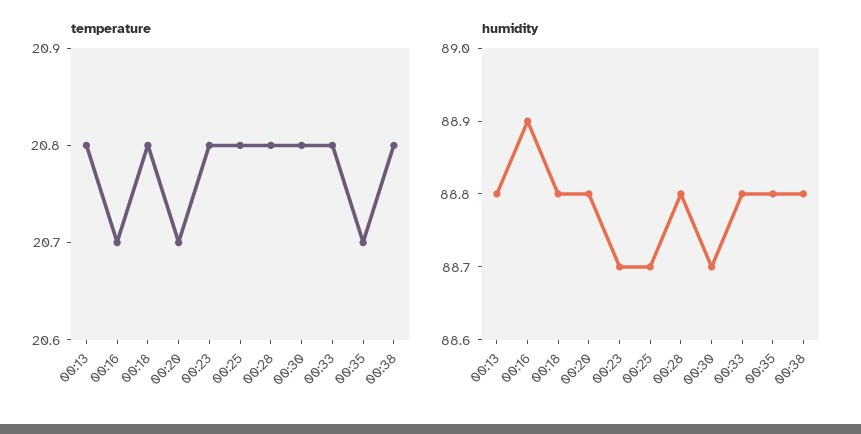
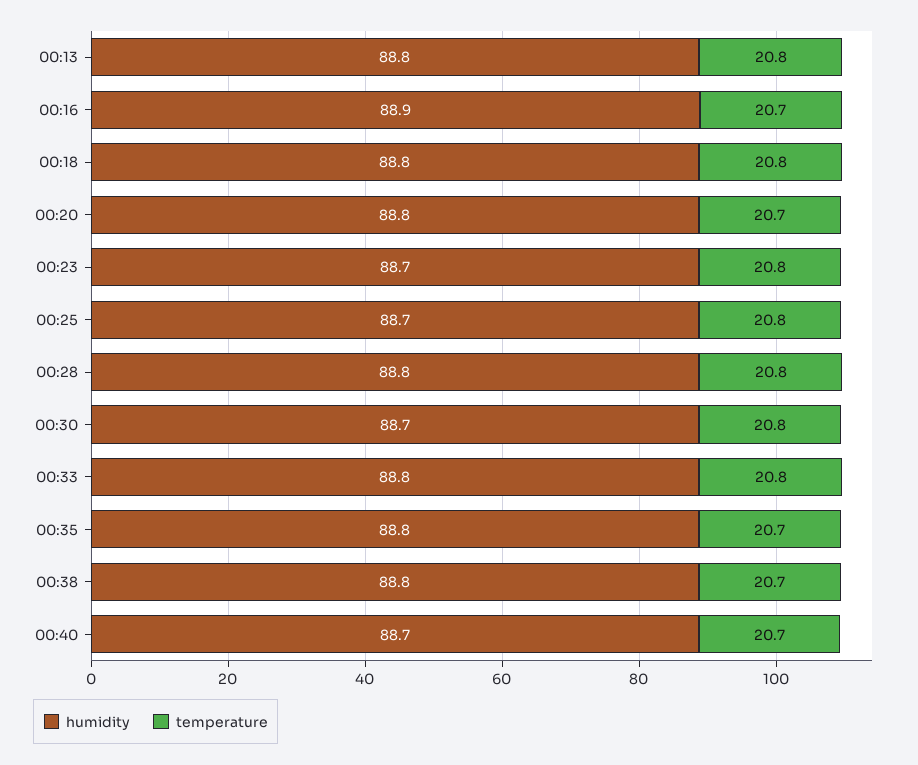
temperature, 00:38: 20.8 -> 20.7
humidity, 00:40: none -> 88.7
temperature, 00:40: none -> 20.7

